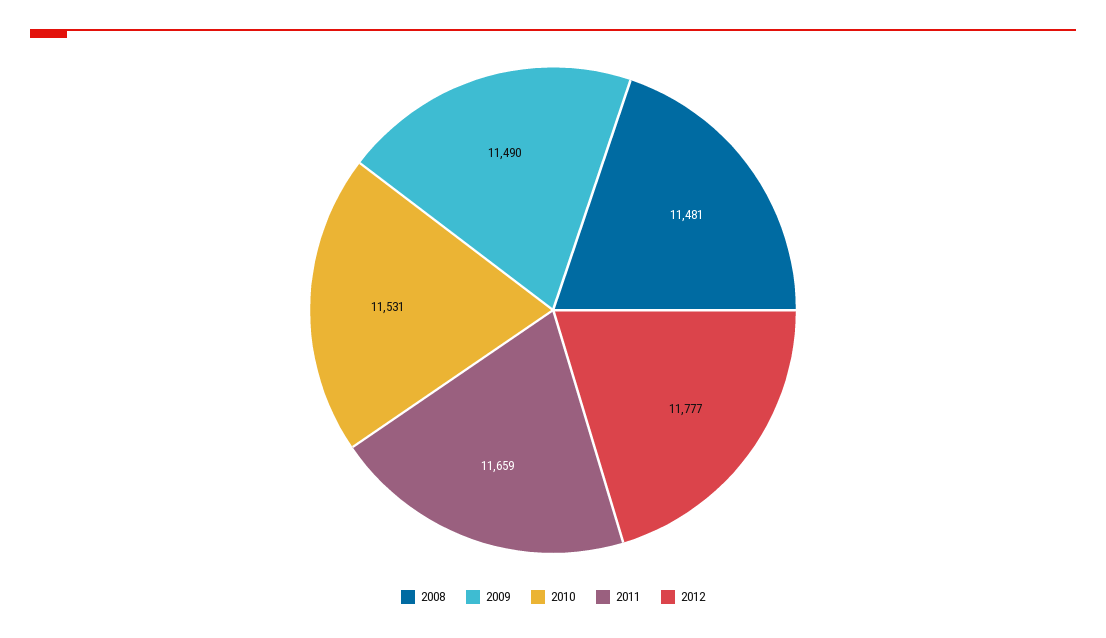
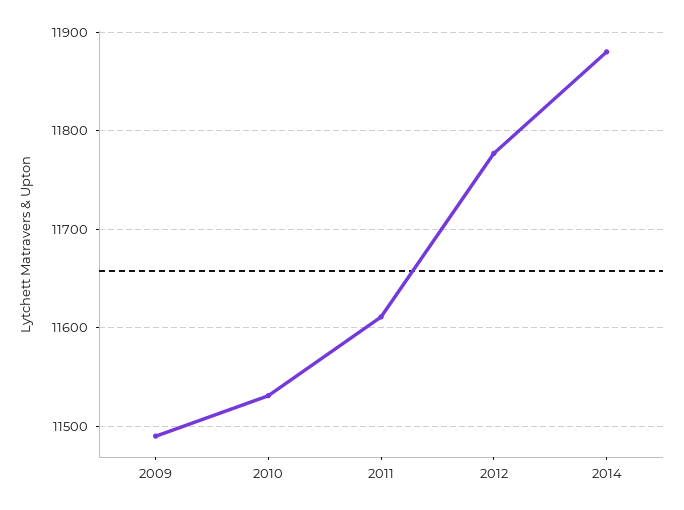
2008: 11481 -> none
2011: 11659 -> 11610
2014: none -> 11880

